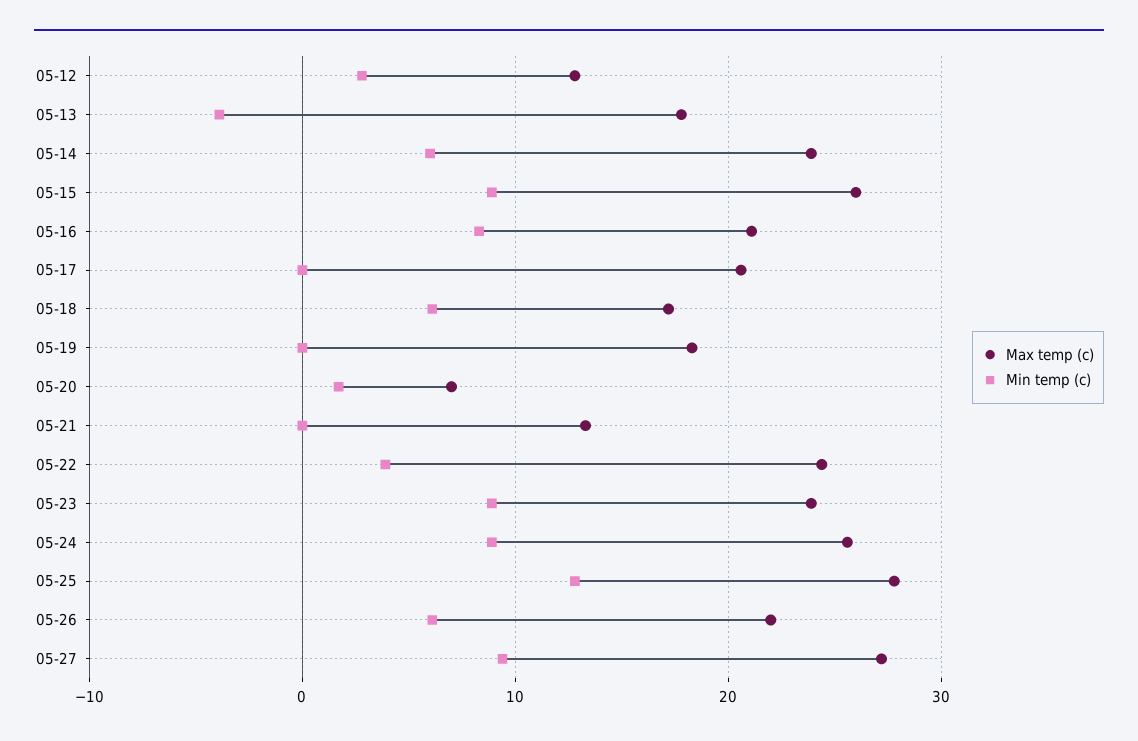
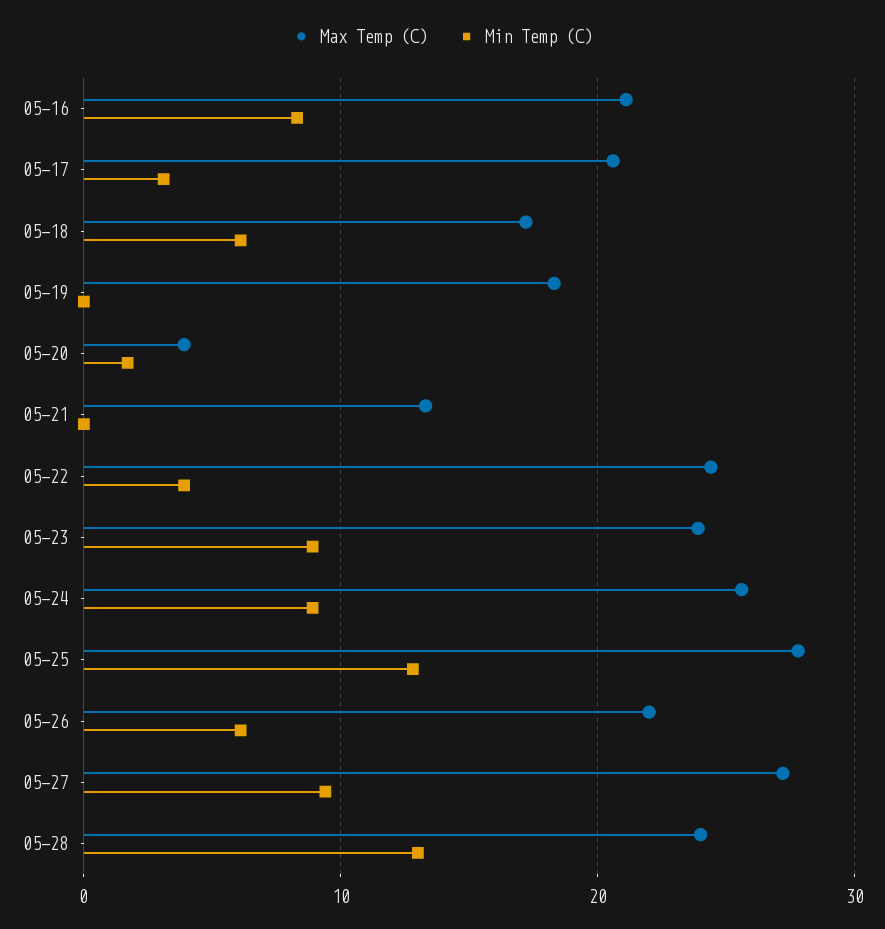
Max temp (c), 05-12: 13 -> none
Min temp (c), 05-12: 3 -> none
Max temp (c), 05-13: 18 -> none
Min temp (c), 05-13: -4 -> none
Max temp (c), 05-14: 24 -> none
Min temp (c), 05-14: 6 -> none
Max temp (c), 05-15: 26 -> none
Min temp (c), 05-15: 9 -> none
Min temp (c), 05-17: 0 -> 3
Max temp (c), 05-20: 7 -> 4
Max temp (c), 05-28: none -> 24
Min temp (c), 05-28: none -> 13

